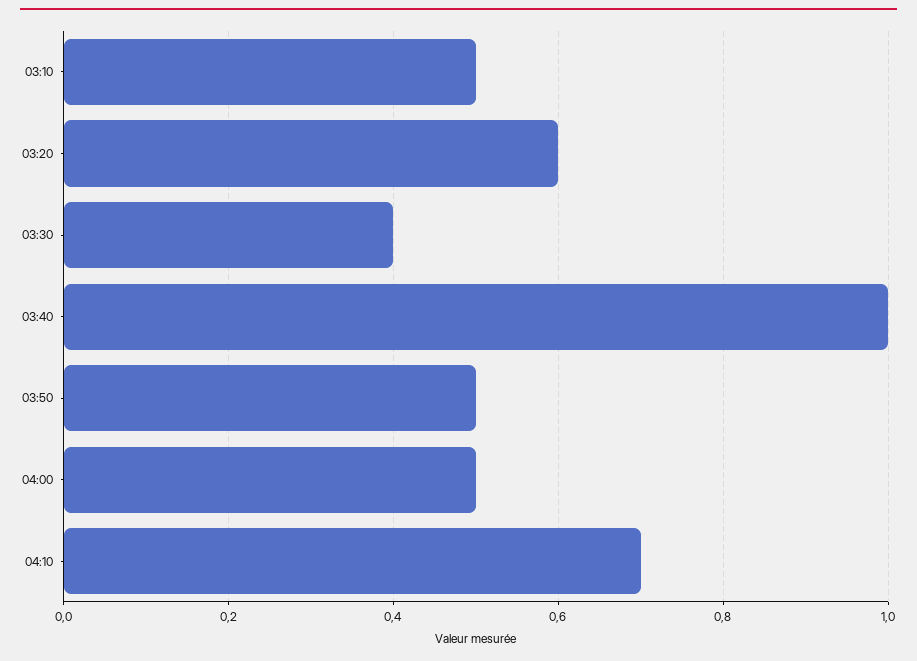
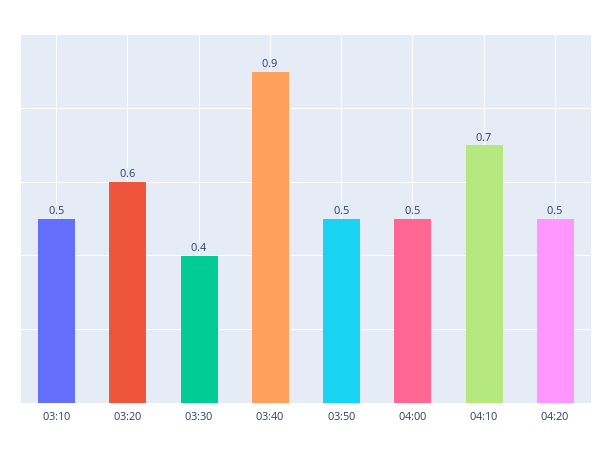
03:40: 1 -> 0.9
04:20: none -> 0.5

